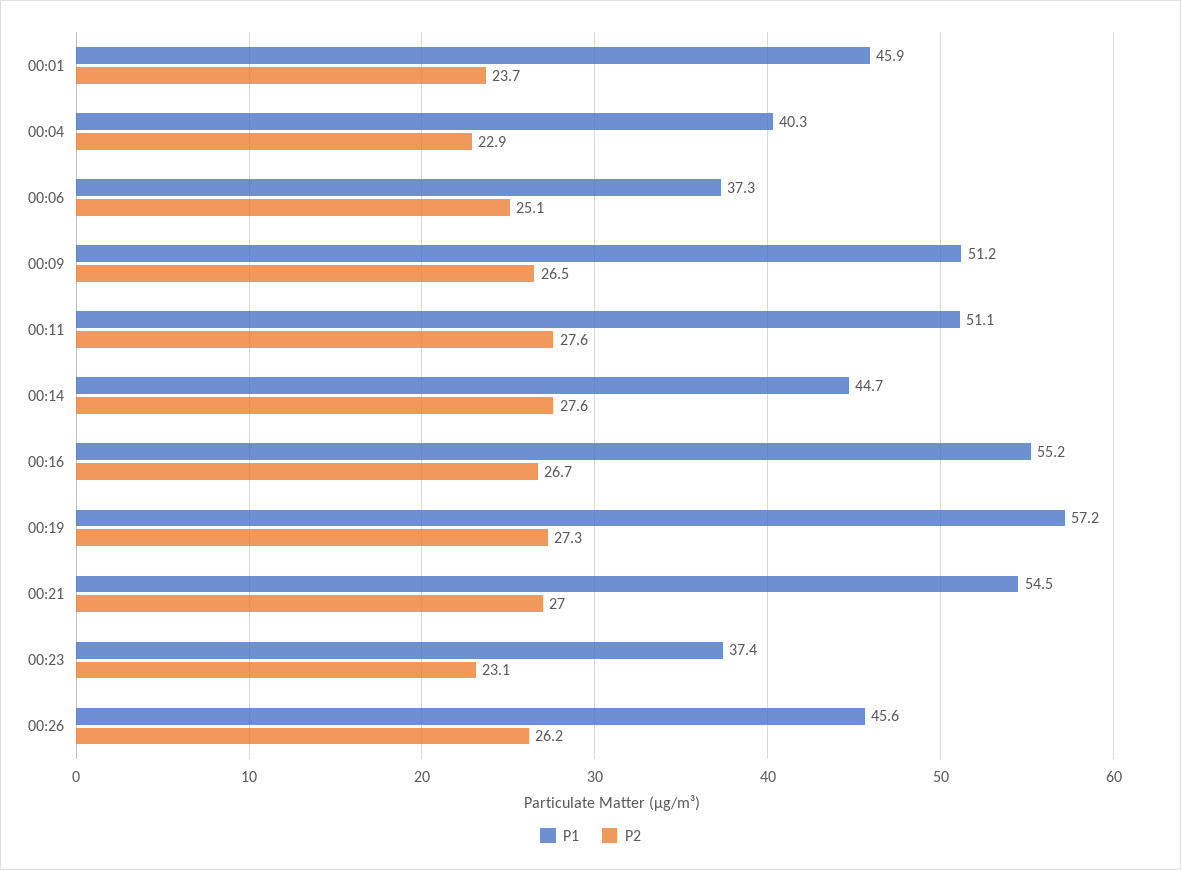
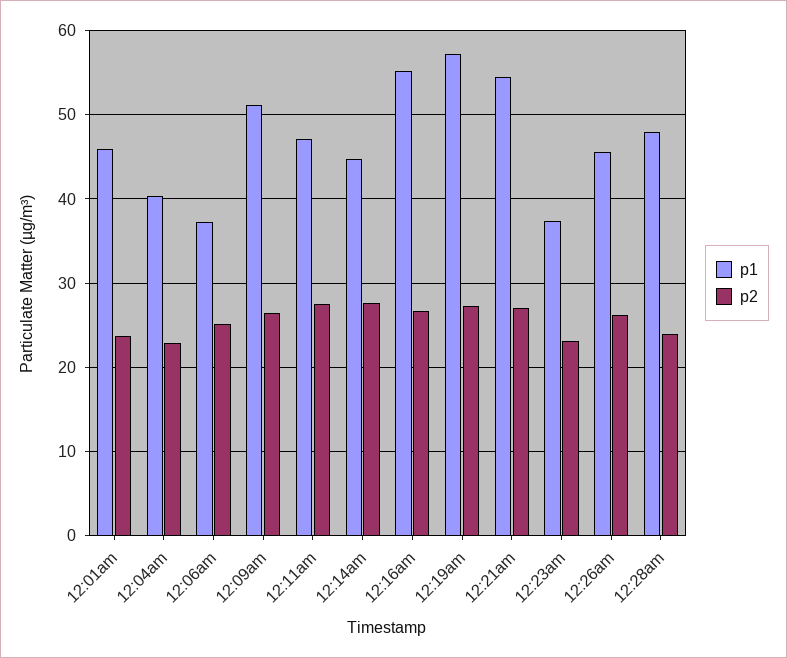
P1, 00:11: 51.1 -> 47
P1, 12:28am: none -> 48
P2, 12:28am: none -> 24

